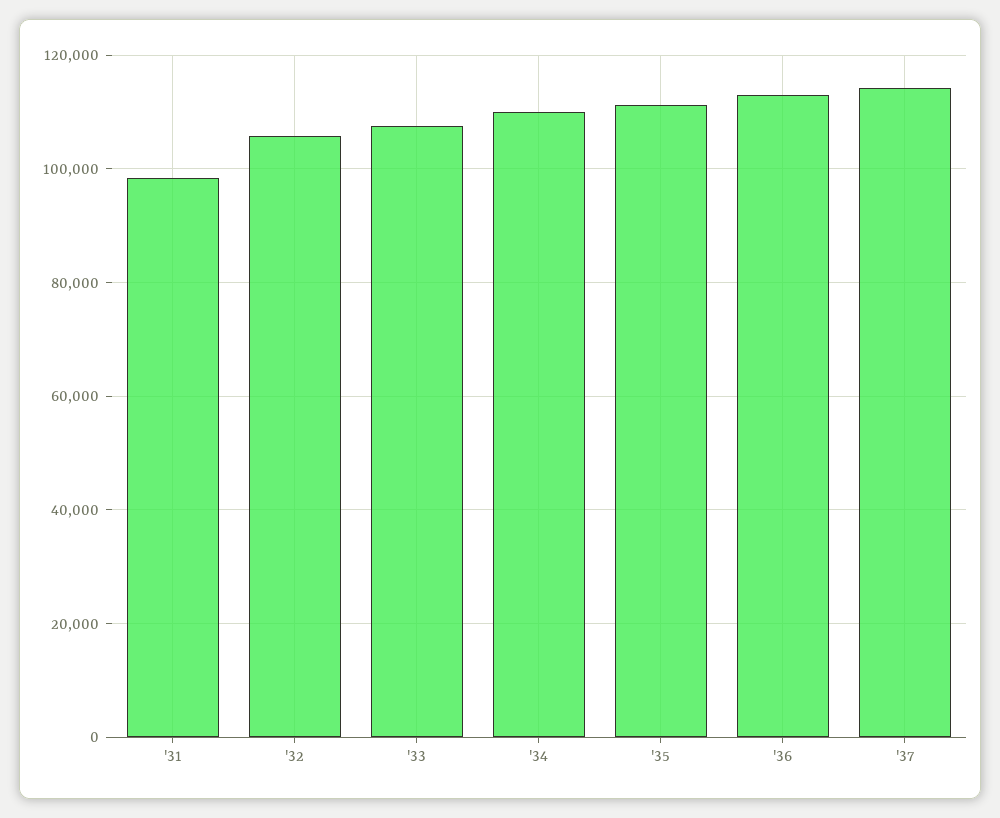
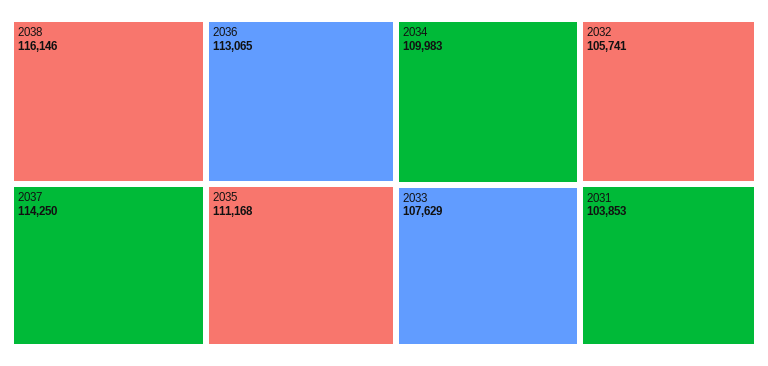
'31: 98000 -> 103853
2038: none -> 116146

